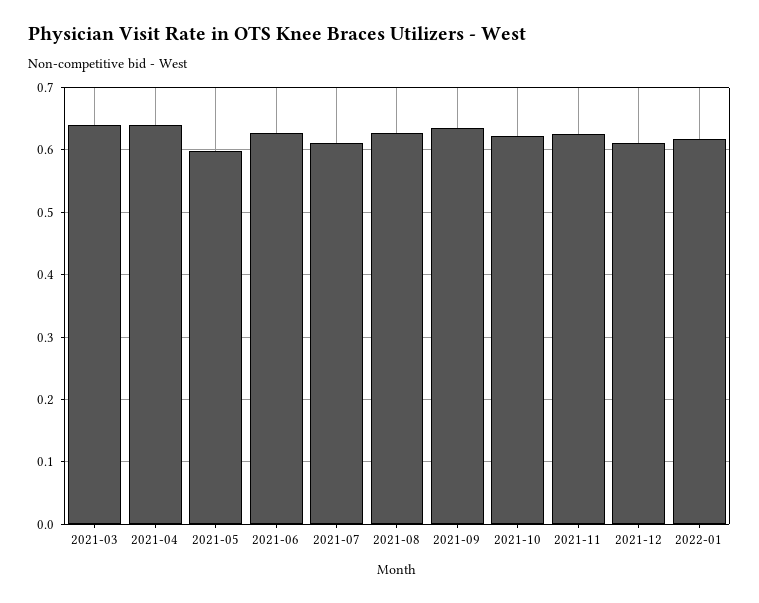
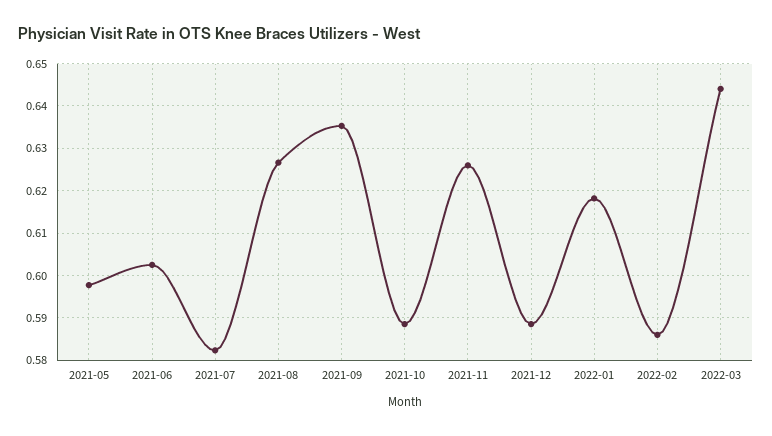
2021-03: 0.64 -> none
2021-04: 0.64 -> none
2021-06: 0.63 -> 0.602
2021-07: 0.61 -> 0.582
2021-10: 0.62 -> 0.588
2021-12: 0.61 -> 0.588
2022-02: none -> 0.586
2022-03: none -> 0.644

